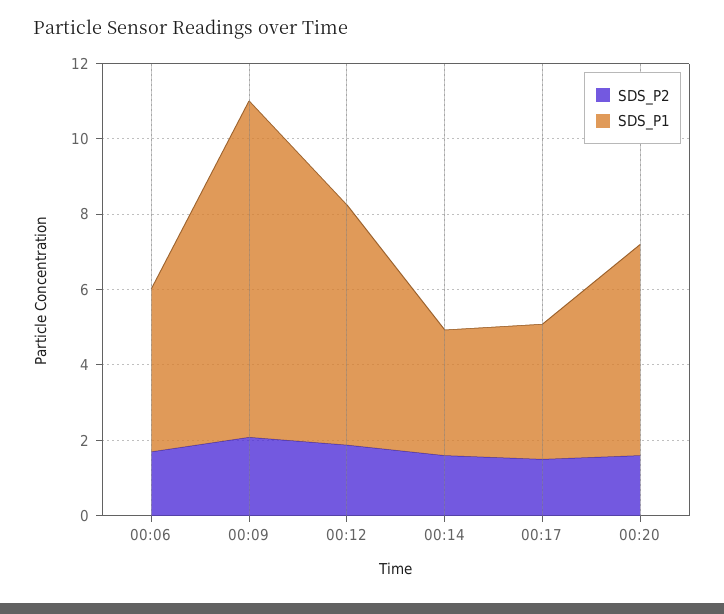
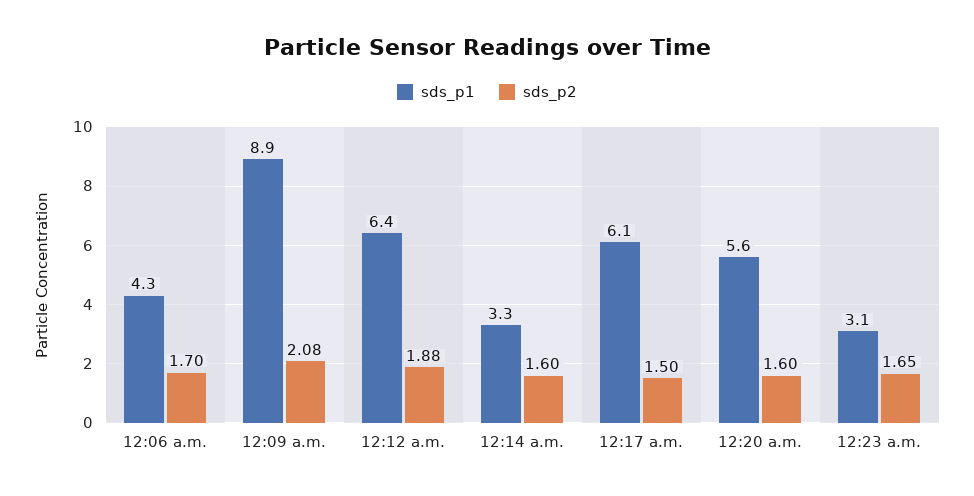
SDS_P1, 00:17: 3.5 -> 6.1
SDS_P1, 12:23 a.m.: none -> 3.1
SDS_P2, 12:23 a.m.: none -> 1.65

